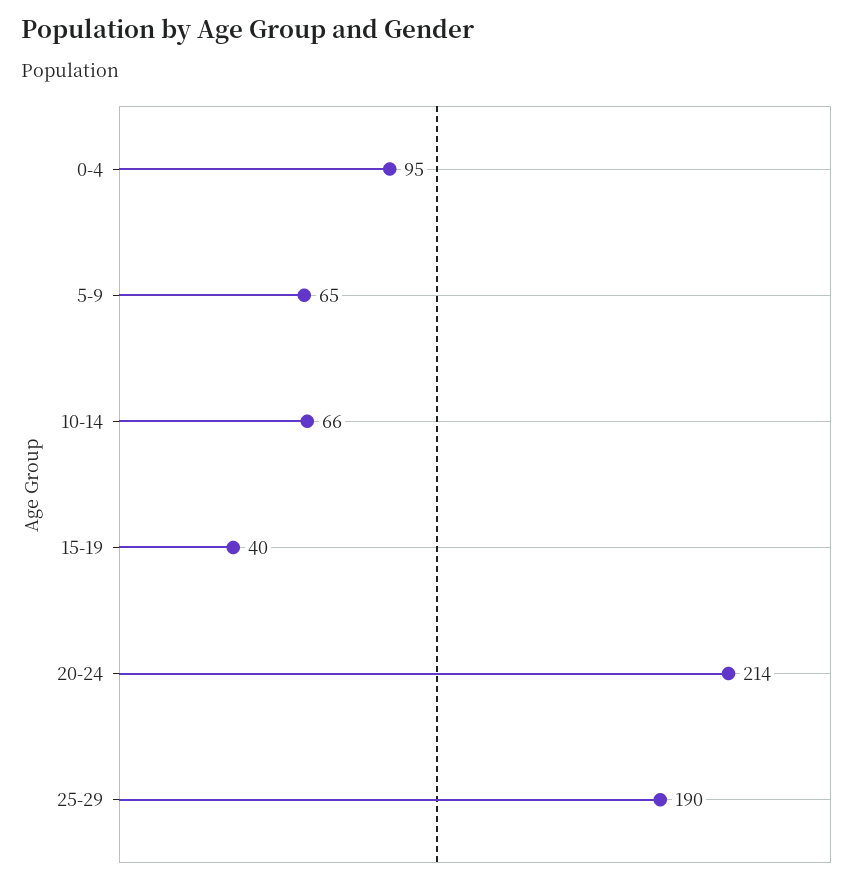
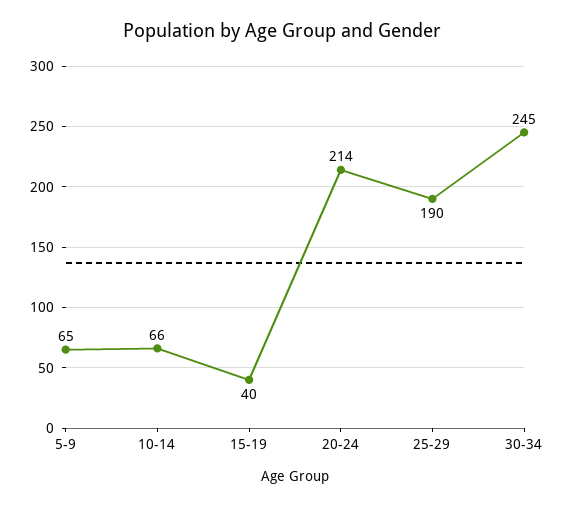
0-4: 95 -> none
30-34: none -> 245

